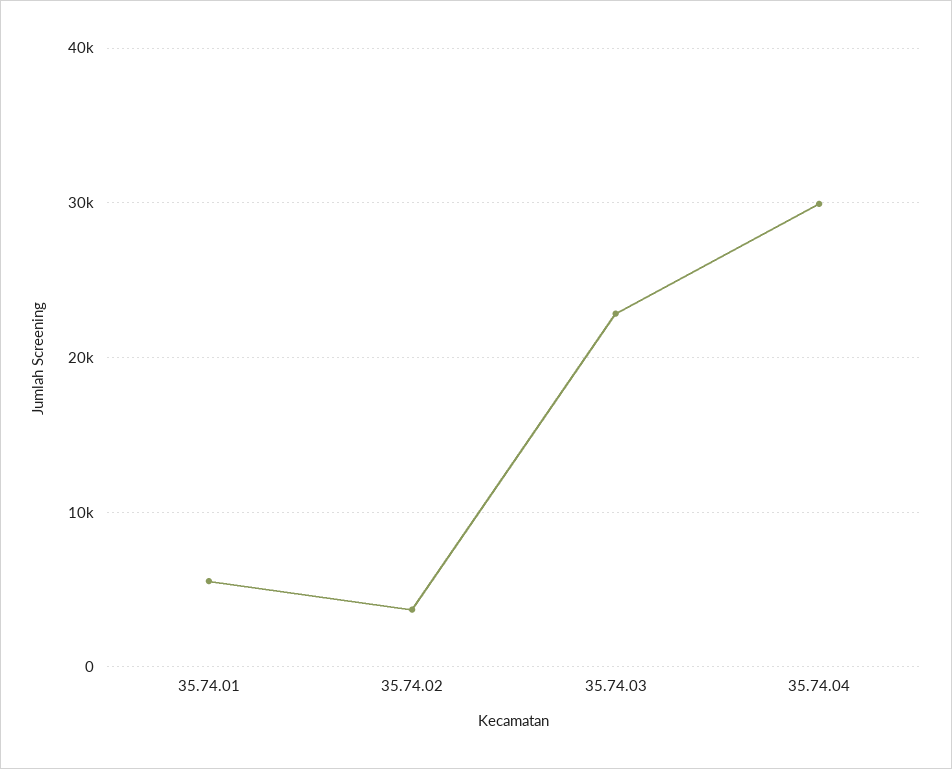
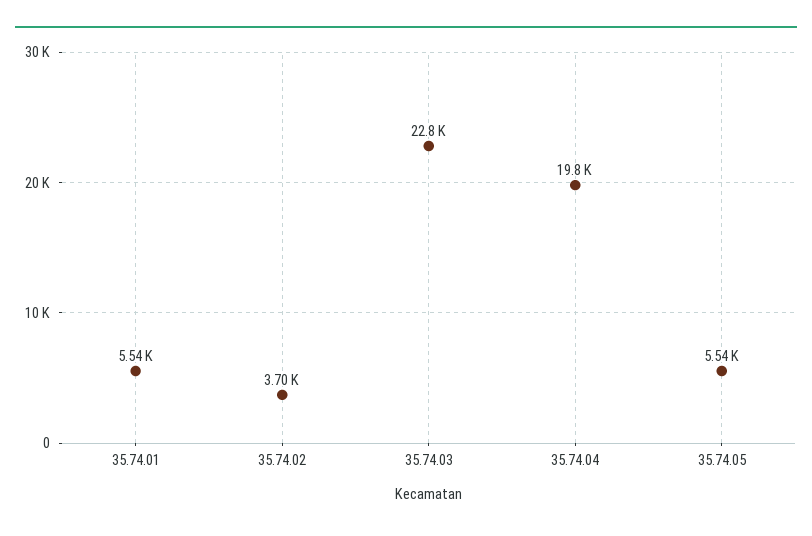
35.74.04: 30000 -> 19800
35.74.05: none -> 5540

